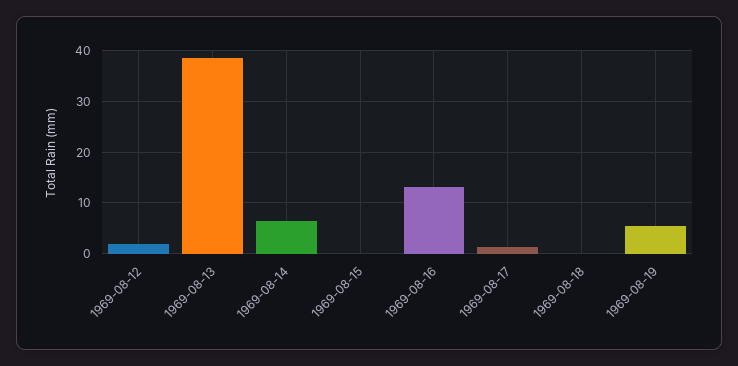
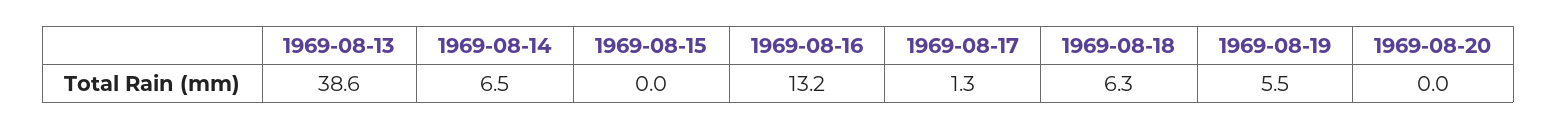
1969-08-12: 2 -> none
1969-08-18: 0 -> 6.3
1969-08-20: none -> 0

